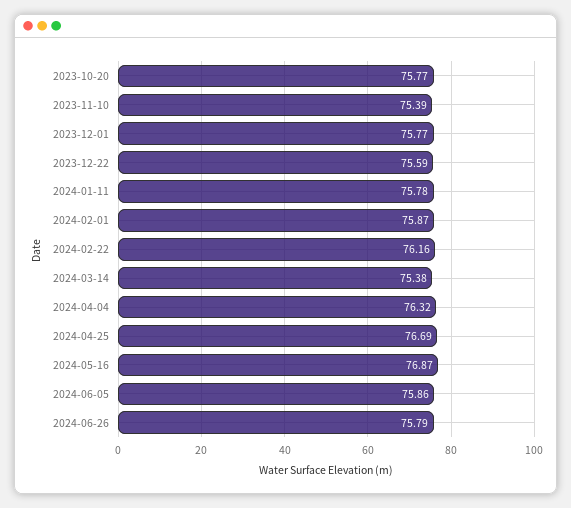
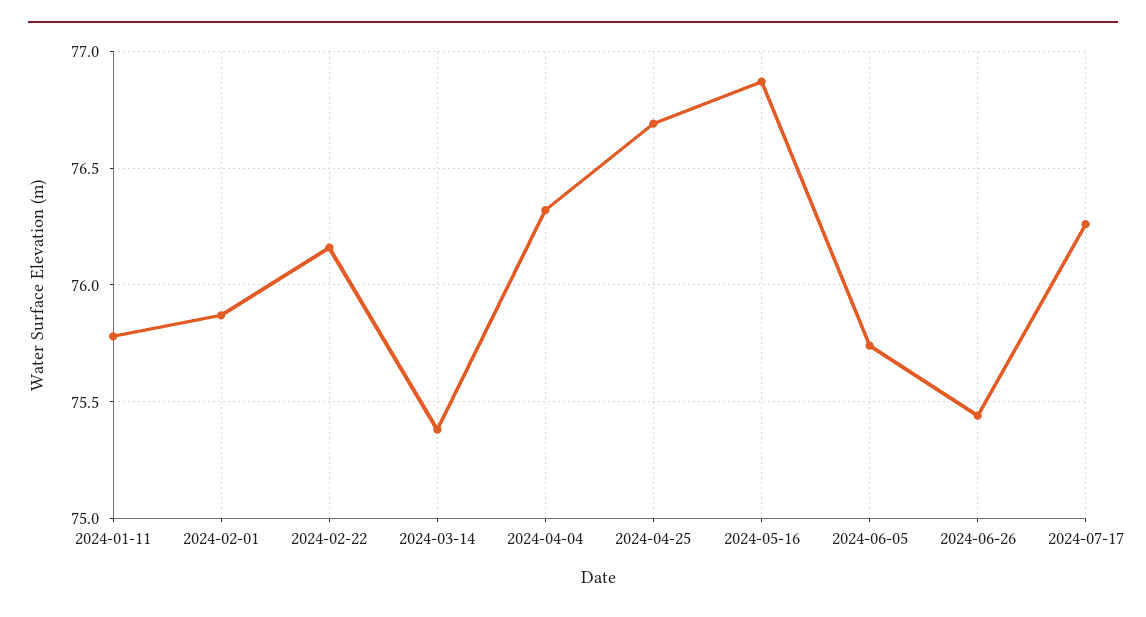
2023-10-20: 75.77 -> none
2023-11-10: 75.39 -> none
2023-12-01: 75.77 -> none
2023-12-22: 75.59 -> none
2024-06-05: 75.86 -> 75.75
2024-06-26: 75.79 -> 75.45
2024-07-17: none -> 76.25

